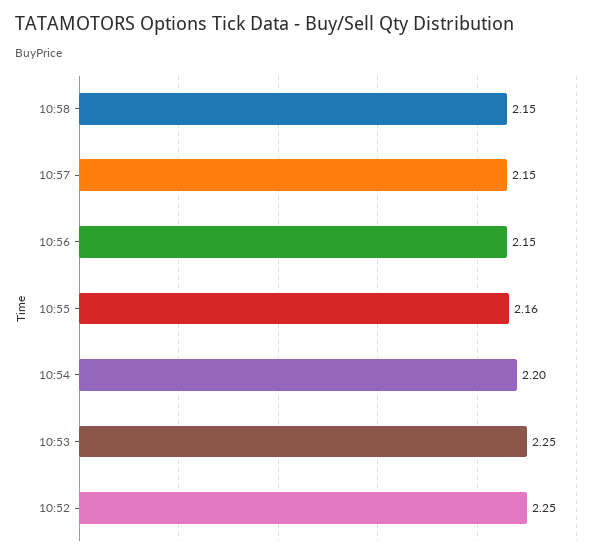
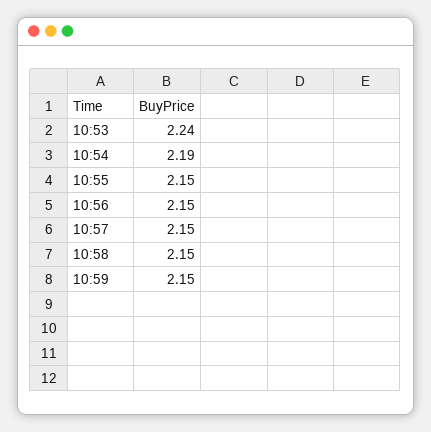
10:55: 2.16 -> 2.15
10:54: 2.2 -> 2.19
10:53: 2.25 -> 2.24
10:52: 2.25 -> none
10:59: none -> 2.15

